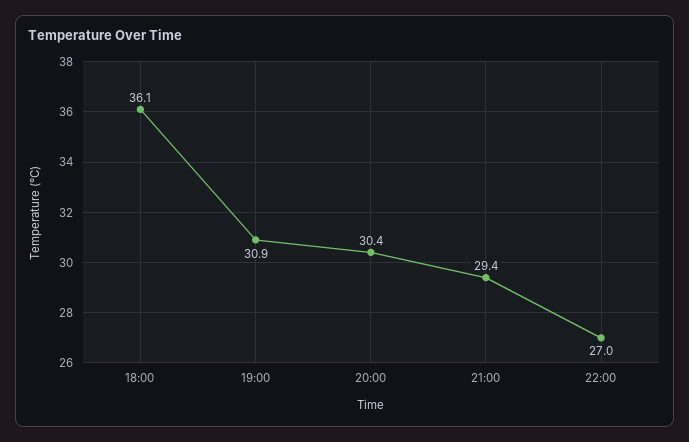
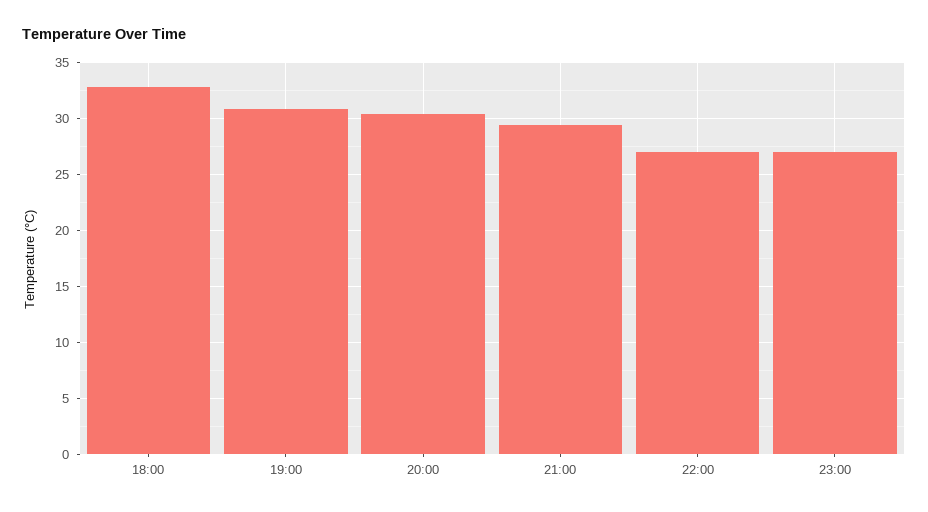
18:00: 36.1 -> 33
23:00: none -> 27

